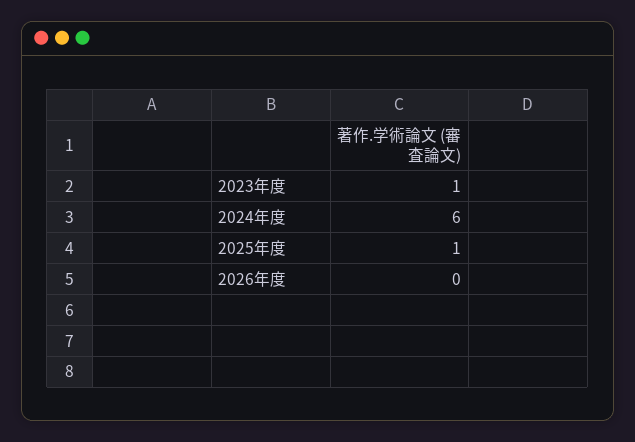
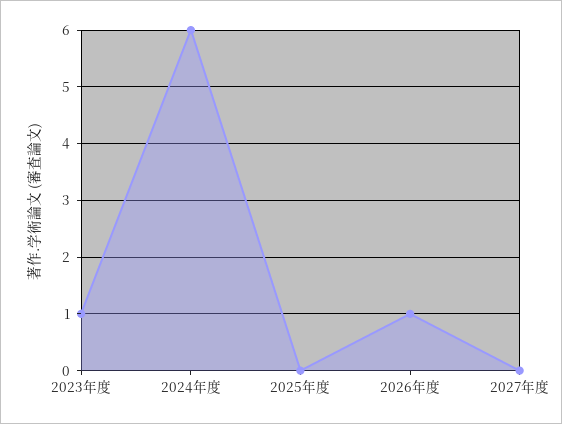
2025年度: 1 -> 0
2026年度: 0 -> 1
2027年度: none -> 0

